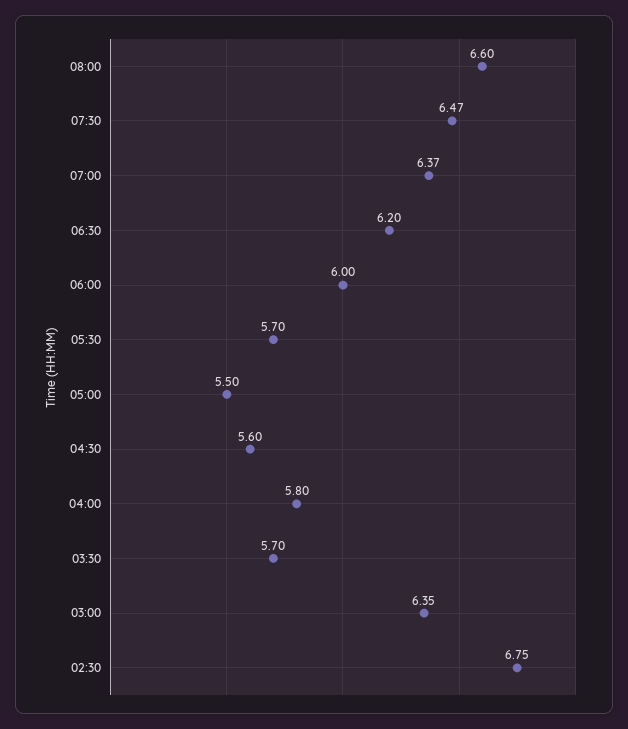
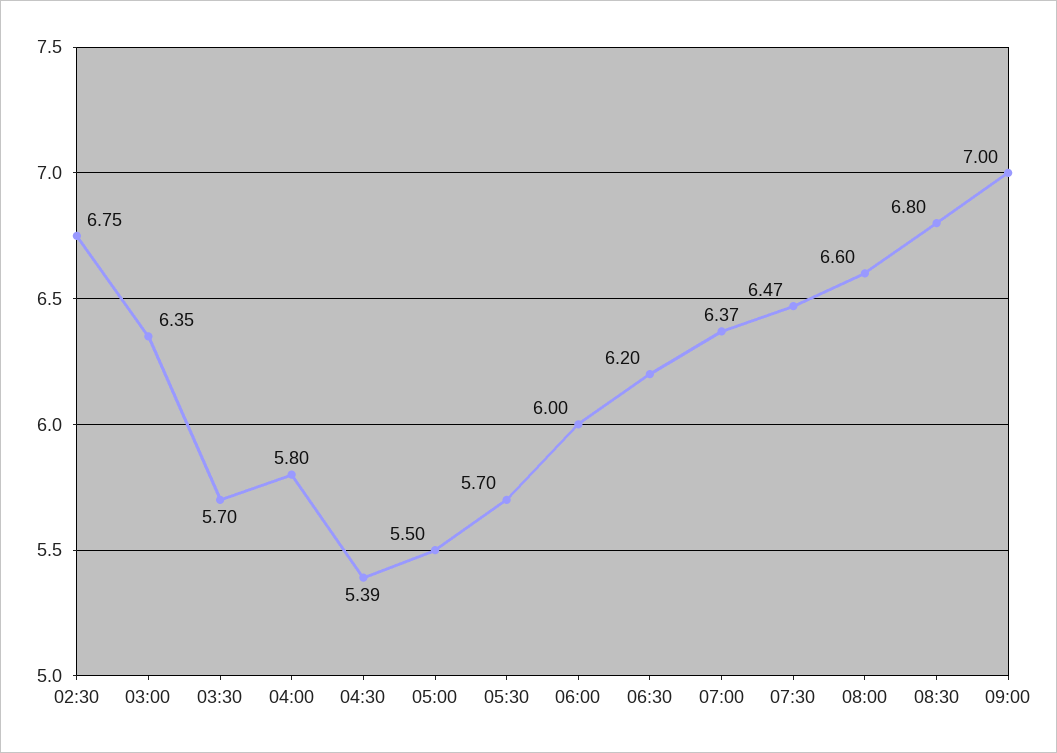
04:30: 5.6 -> 5.39
08:30: none -> 6.8
09:00: none -> 7

